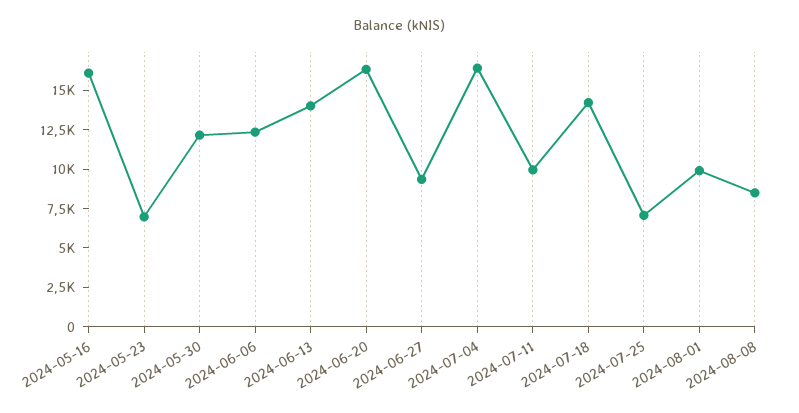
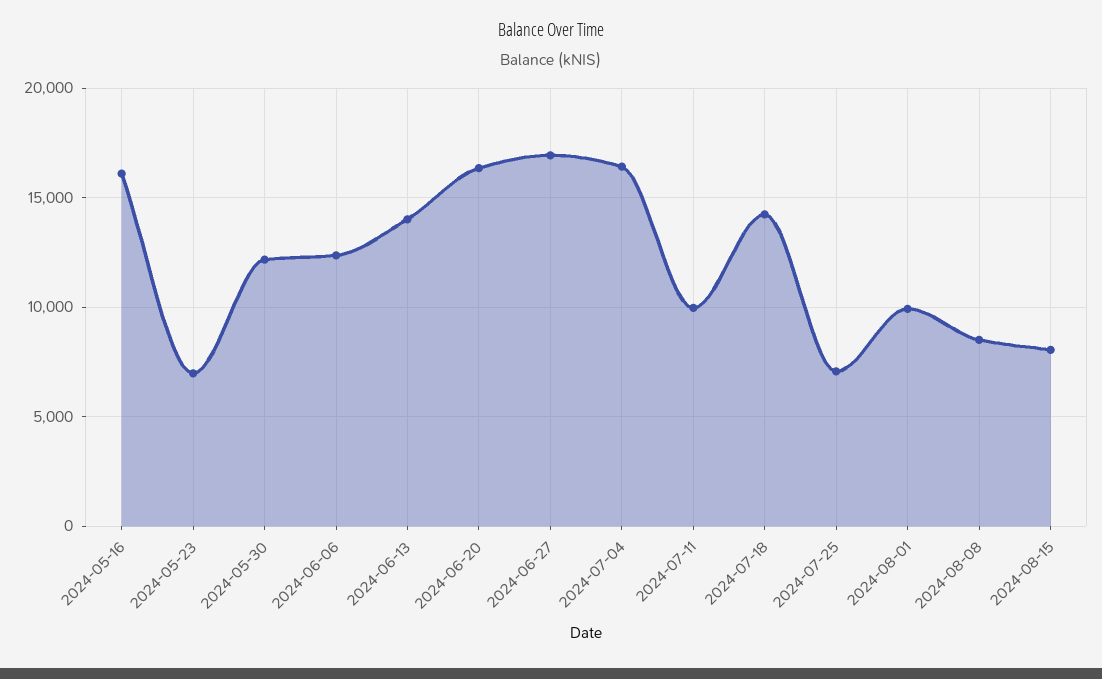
2024-06-27: 10000 -> 17000
2024-08-15: none -> 8000

